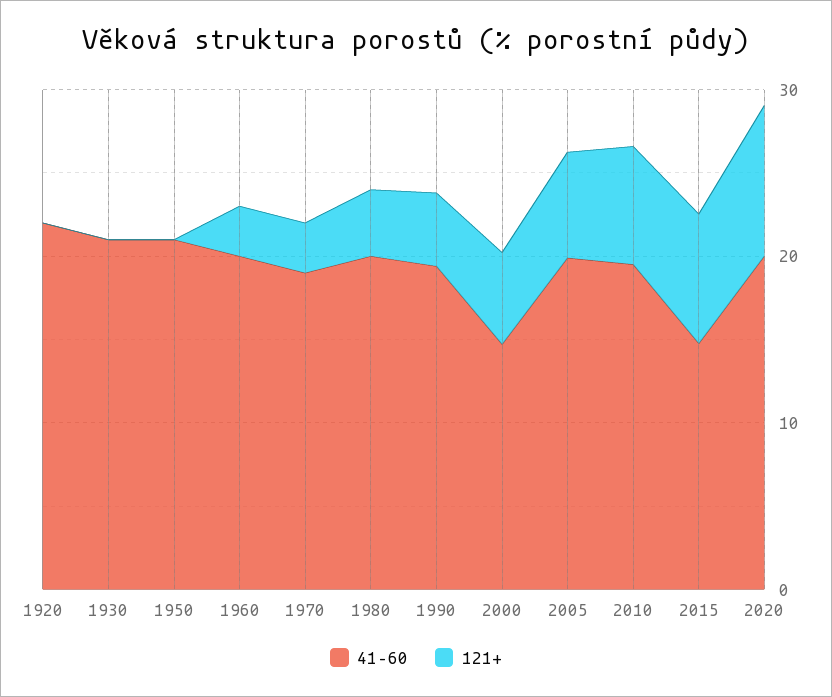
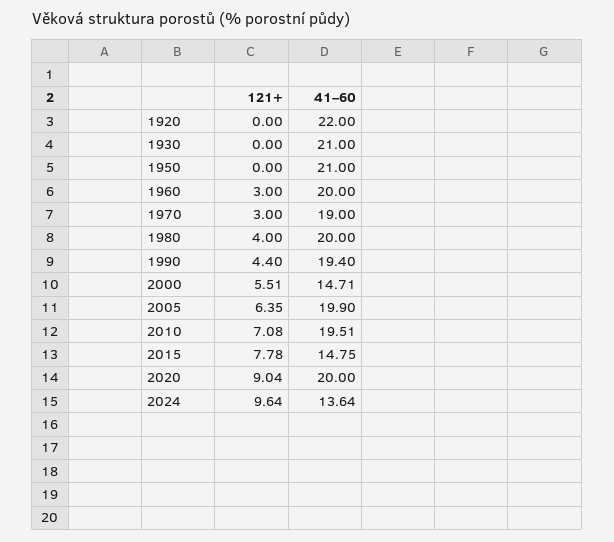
121+, 2024: none -> 9.64
41–60, 2024: none -> 13.64

